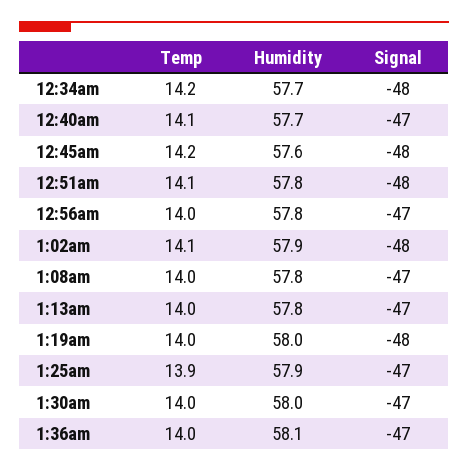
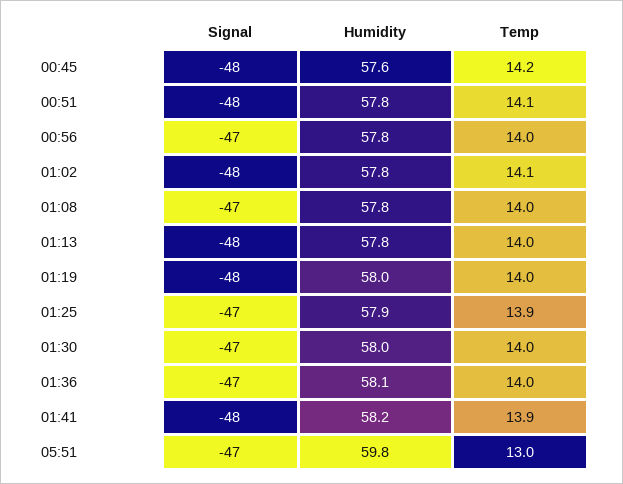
Temp, 12:34am: 14.2 -> none
Humidity, 12:34am: 57.7 -> none
Signal, 12:34am: -48 -> none
Temp, 12:40am: 14.1 -> none
Humidity, 12:40am: 57.7 -> none
Signal, 12:40am: -47 -> none
Humidity, 1:02am: 57.9 -> 57.8
Signal, 1:13am: -47 -> -48
Signal, 01:41: none -> -48
Humidity, 01:41: none -> 58.2
Temp, 01:41: none -> 13.9
Signal, 05:51: none -> -47
Humidity, 05:51: none -> 59.8
Temp, 05:51: none -> 13

